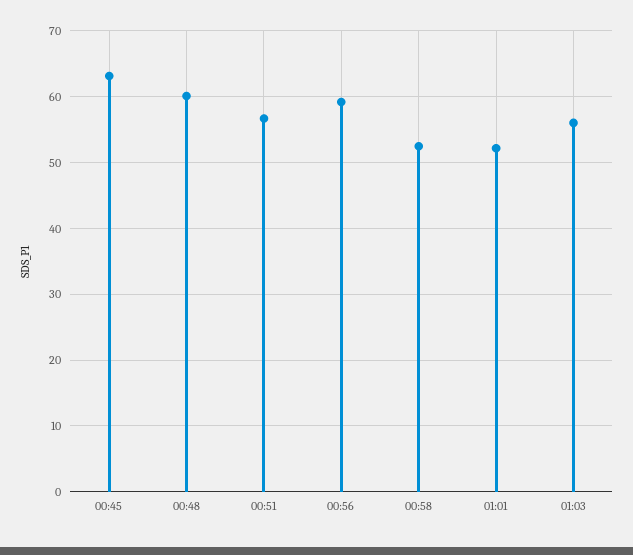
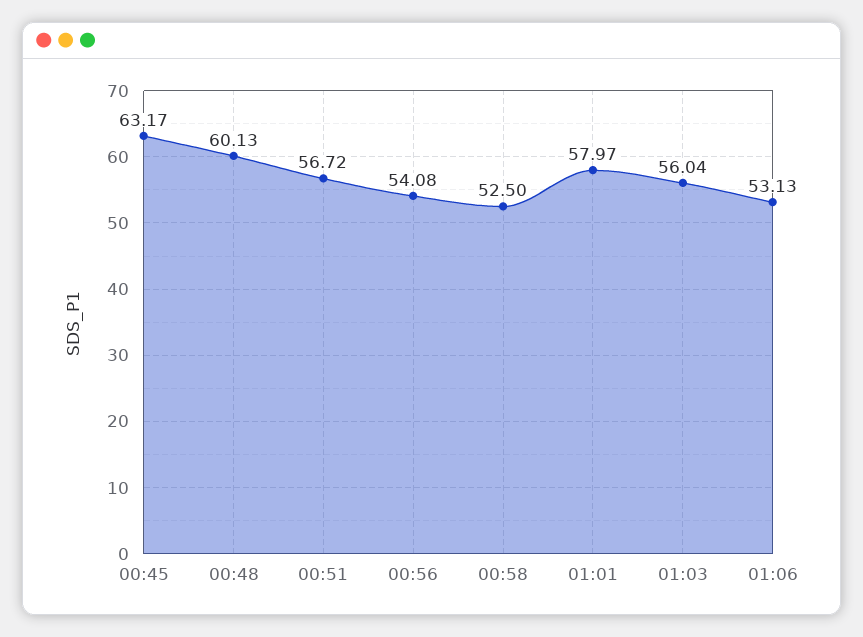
00:56: 59 -> 54.08
01:01: 52 -> 57.97
01:06: none -> 53.13

